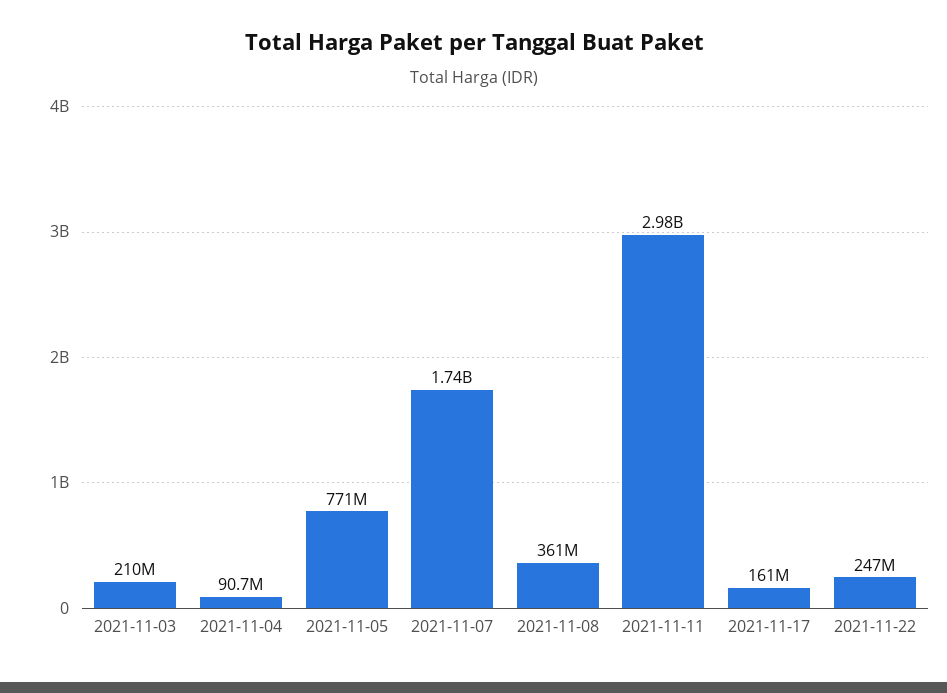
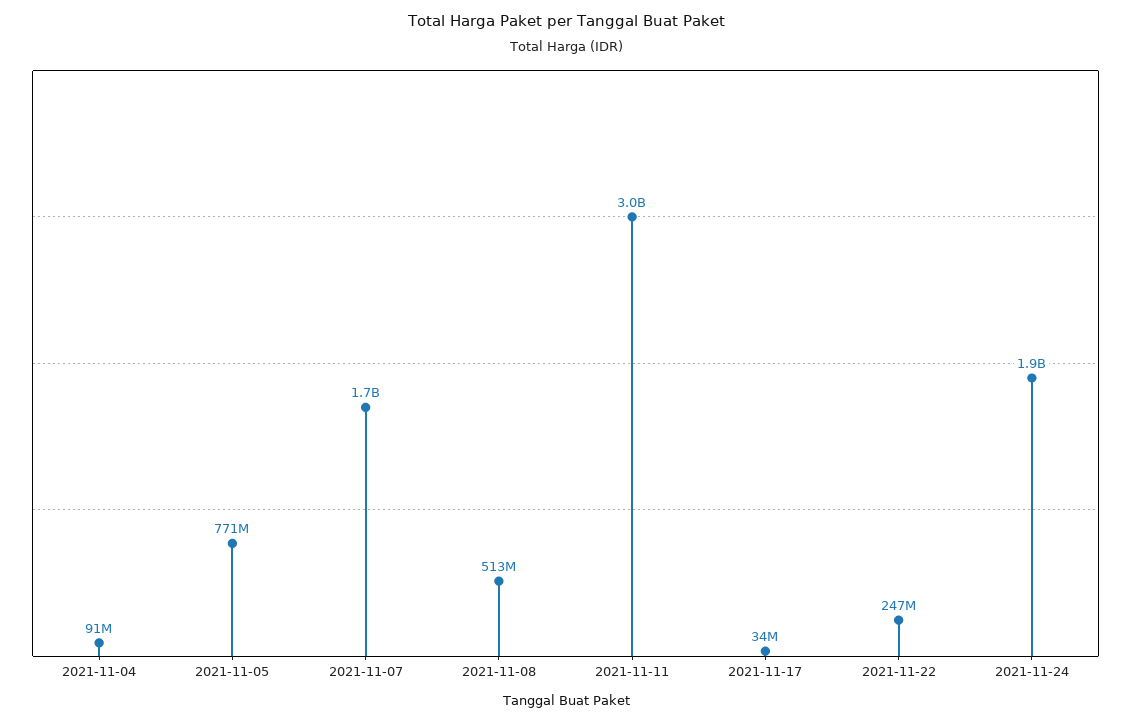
2021-11-03: 210000000 -> none
2021-11-08: 361000000 -> 513000000
2021-11-17: 161000000 -> 34000000
2021-11-24: none -> 1900000000

